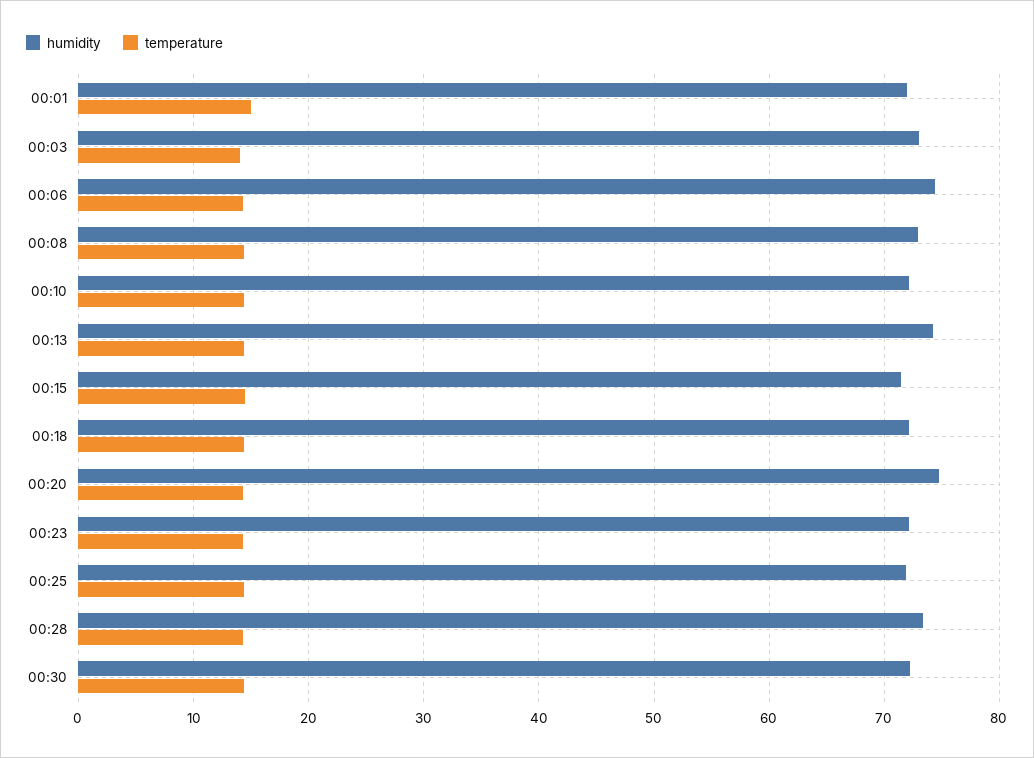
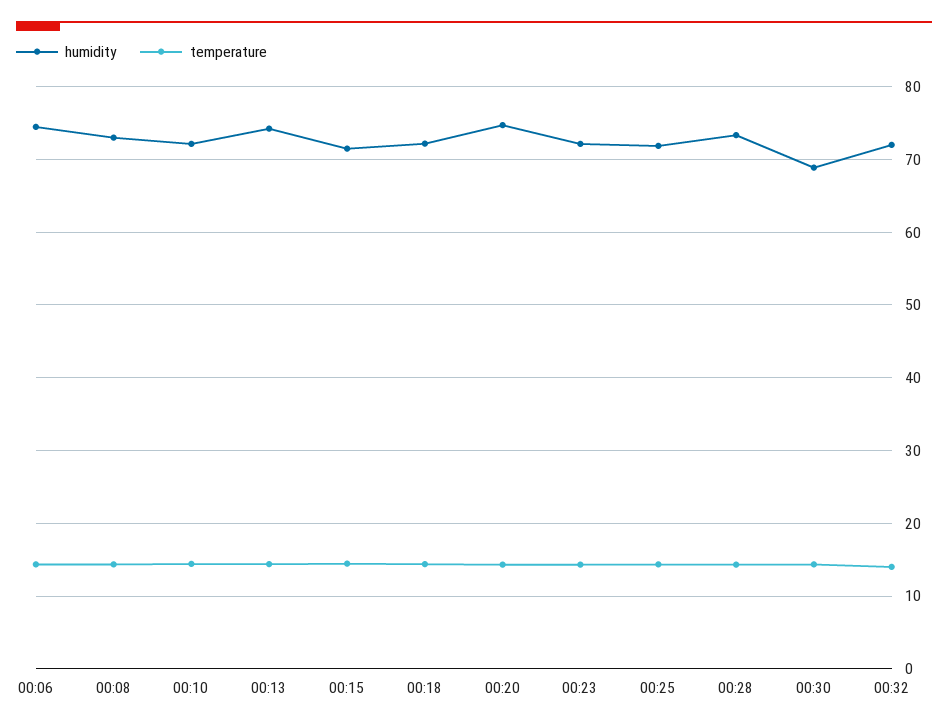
humidity, 00:01: 72 -> none
temperature, 00:01: 15 -> none
humidity, 00:03: 73 -> none
temperature, 00:03: 14 -> none
humidity, 00:30: 72 -> 69
humidity, 00:32: none -> 72
temperature, 00:32: none -> 14

